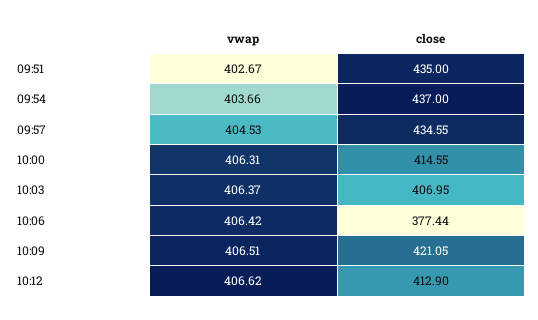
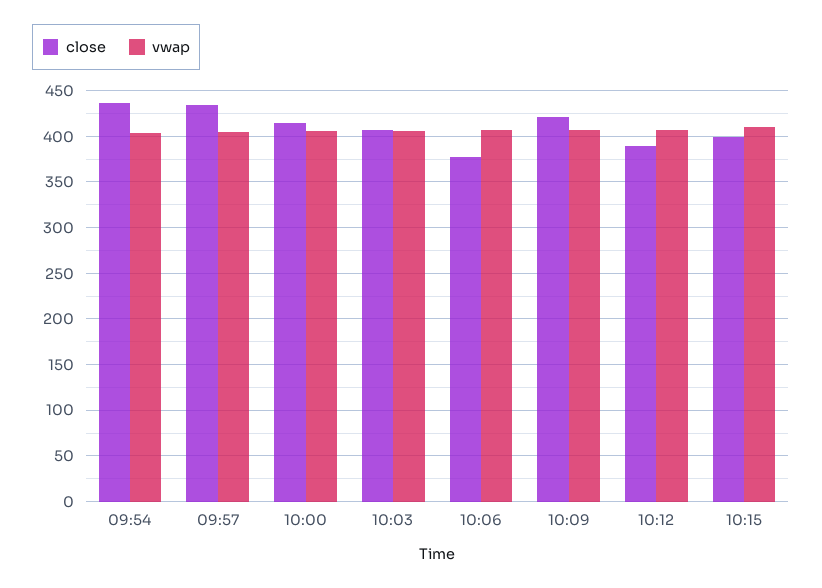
vwap, 09:51: 402.67 -> none
close, 09:51: 435 -> none
close, 10:12: 412.9 -> 390
close, 10:15: none -> 400
vwap, 10:15: none -> 410

